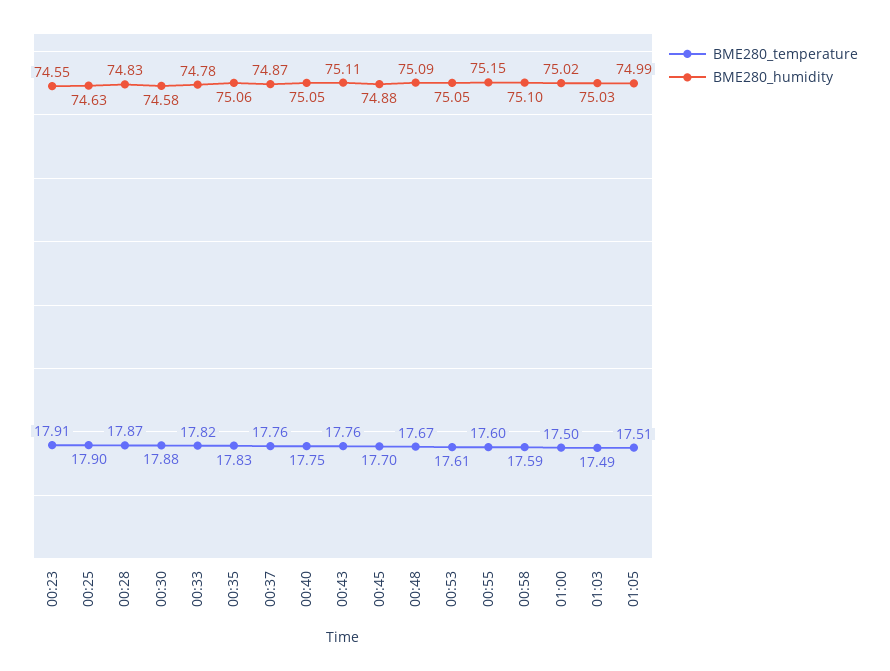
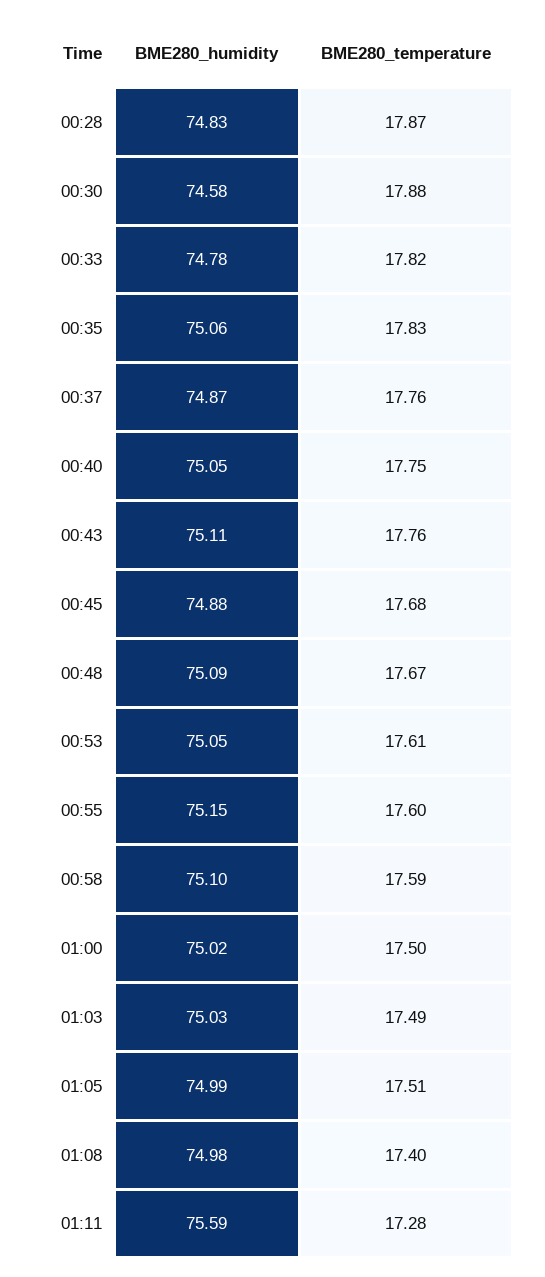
BME280_temperature, 00:23: 17.91 -> none
BME280_humidity, 00:23: 74.55 -> none
BME280_temperature, 00:25: 17.9 -> none
BME280_humidity, 00:25: 74.63 -> none
BME280_temperature, 00:45: 17.7 -> 17.68
BME280_humidity, 01:08: none -> 74.98
BME280_temperature, 01:08: none -> 17.4
BME280_humidity, 01:11: none -> 75.59
BME280_temperature, 01:11: none -> 17.28

